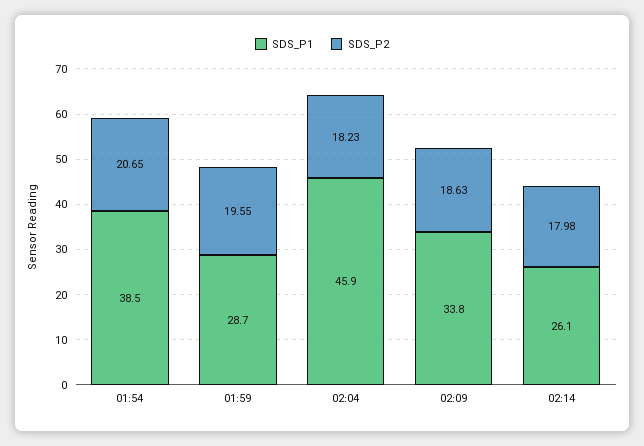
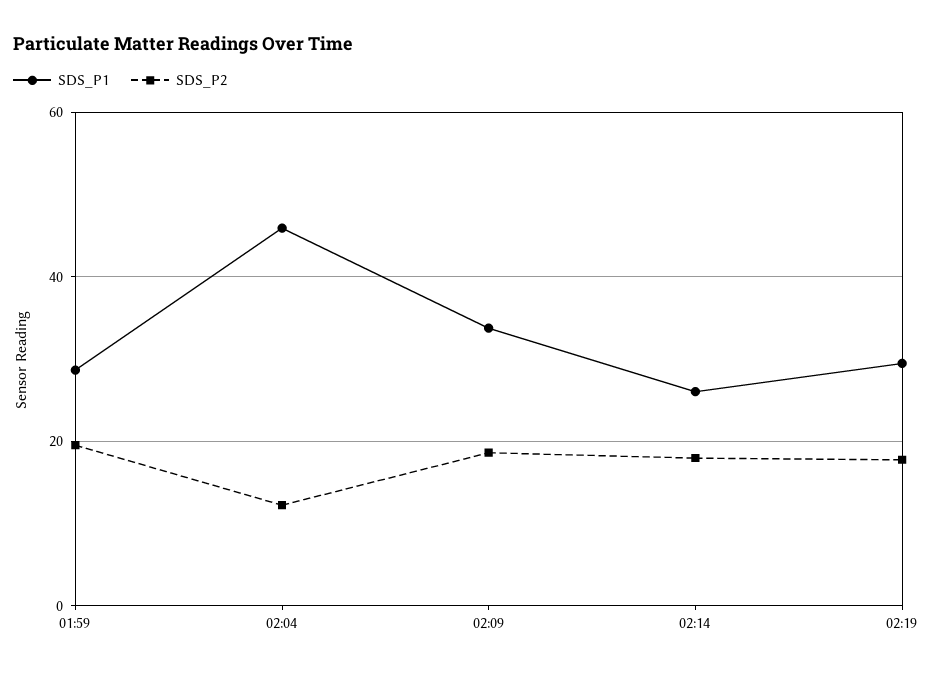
SDS_P1, 01:54: 38.5 -> none
SDS_P2, 01:54: 20.65 -> none
SDS_P2, 02:04: 18.23 -> 12
SDS_P1, 02:19: none -> 30
SDS_P2, 02:19: none -> 18

